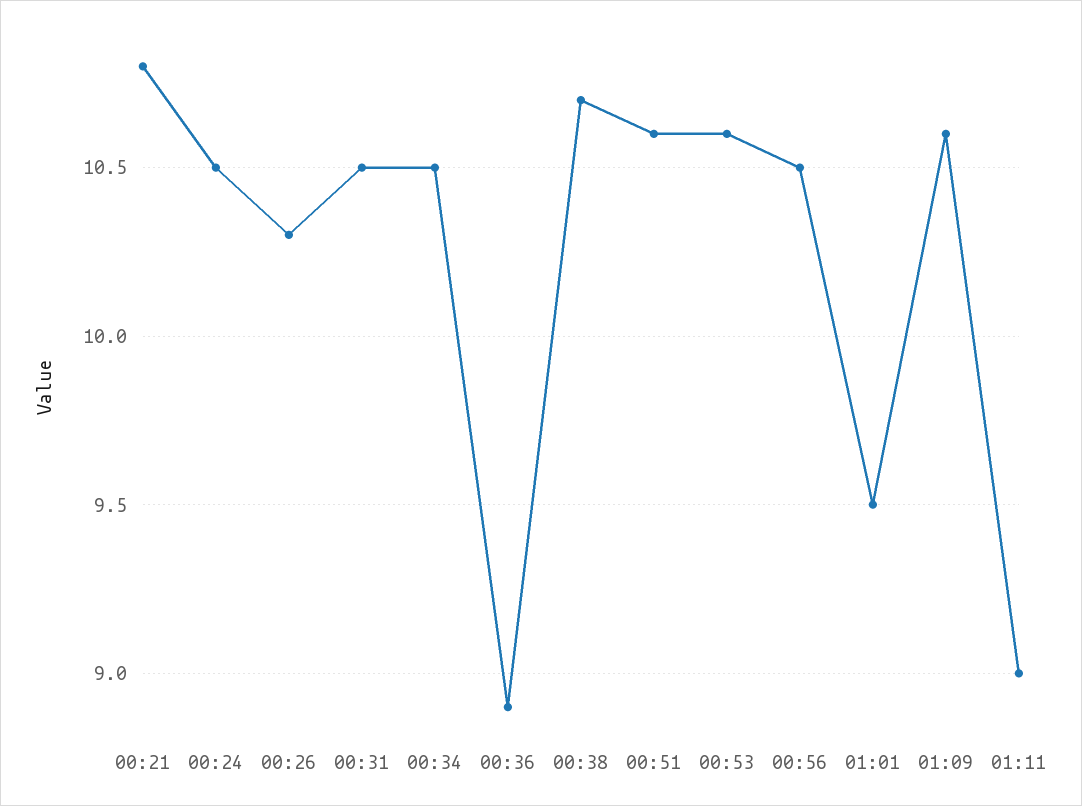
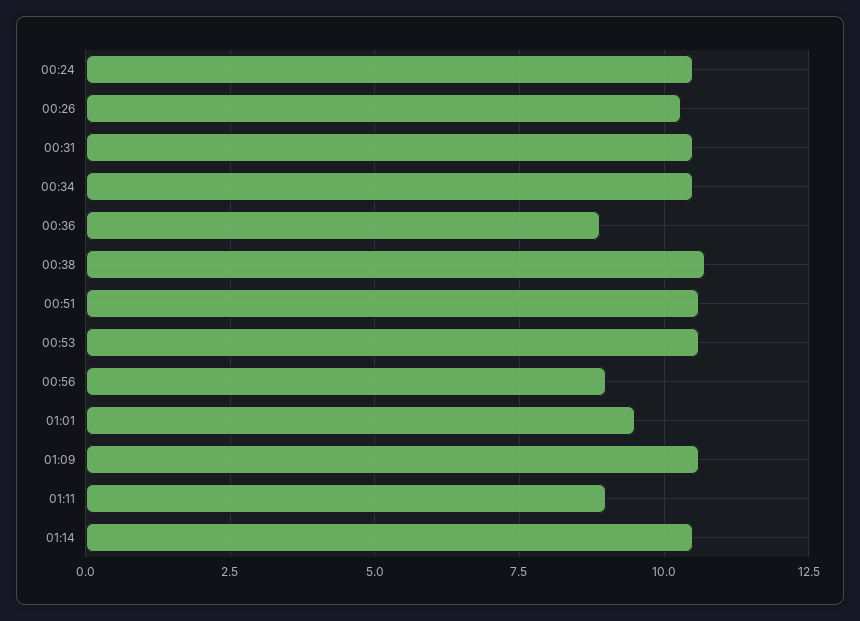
00:21: 10.8 -> none
00:56: 10.5 -> 9
01:14: none -> 10.5

